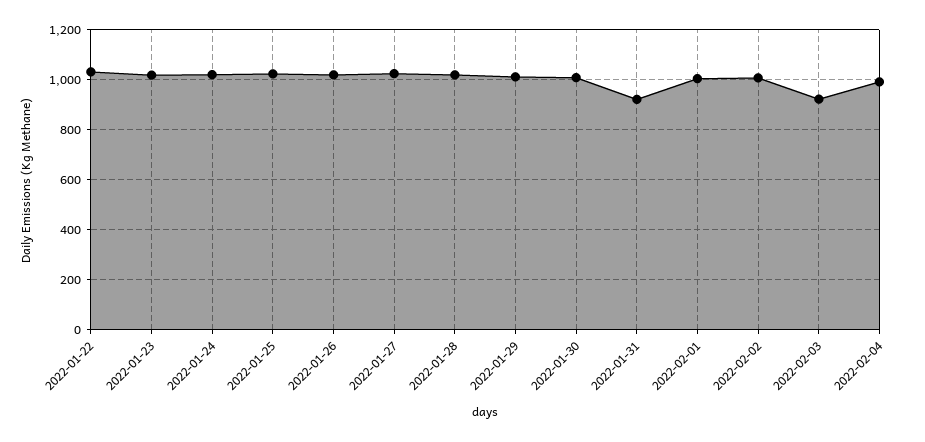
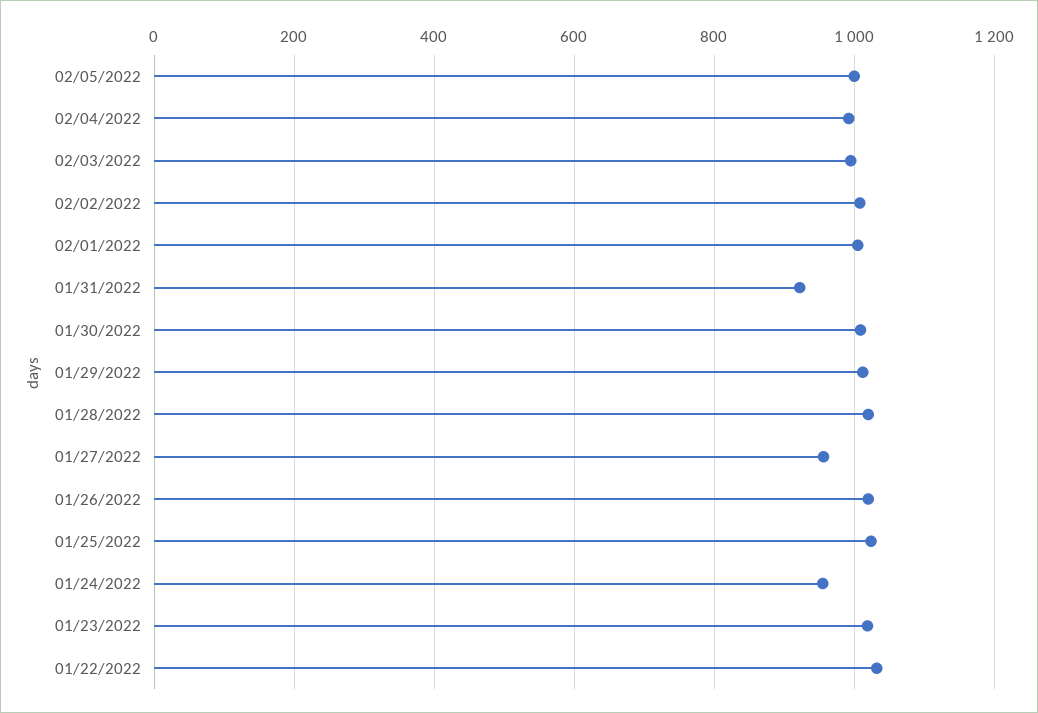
2022-01-24: 1025 -> 960
2022-01-27: 1025 -> 960
2022-02-03: 925 -> 1000
02/05/2022: none -> 1000

